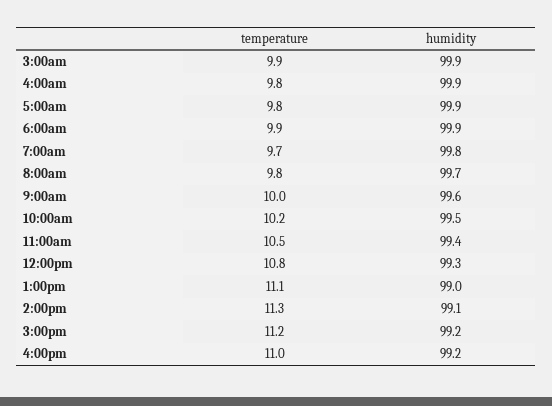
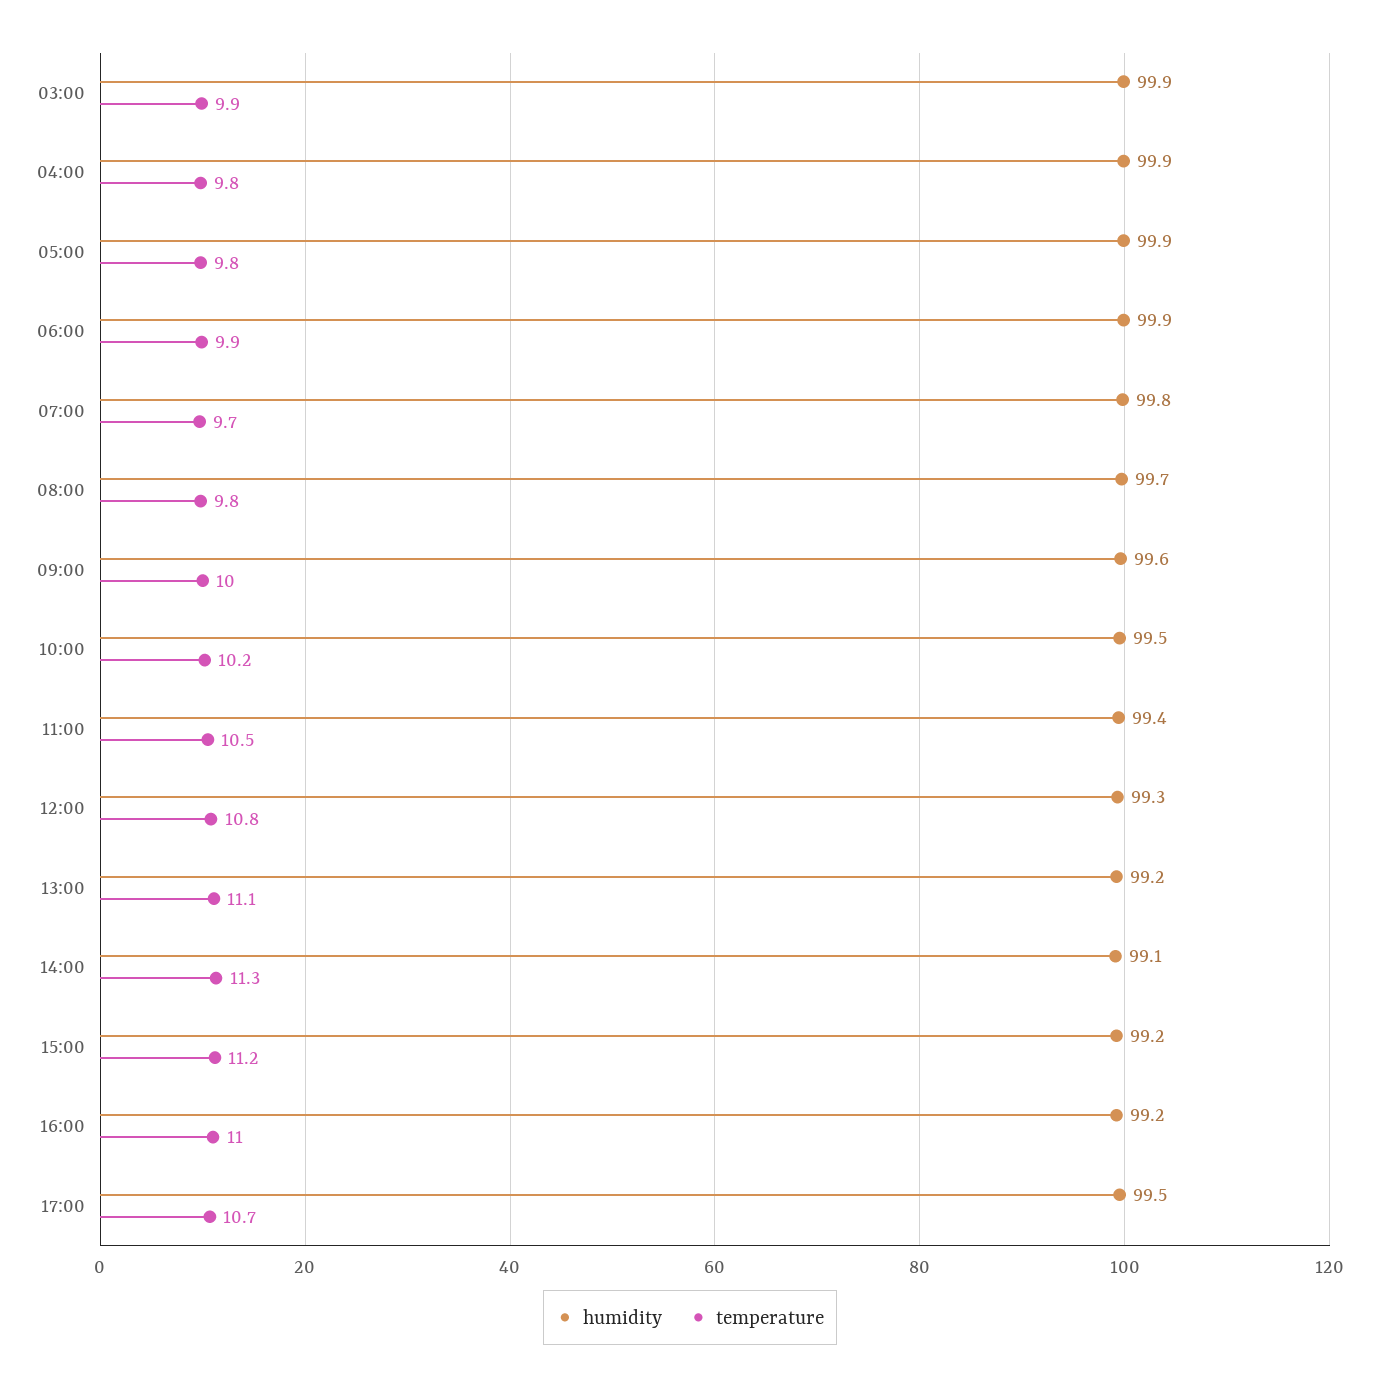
humidity, 1:00pm: 99 -> 99.2
humidity, 17:00: none -> 99.5
temperature, 17:00: none -> 10.7

